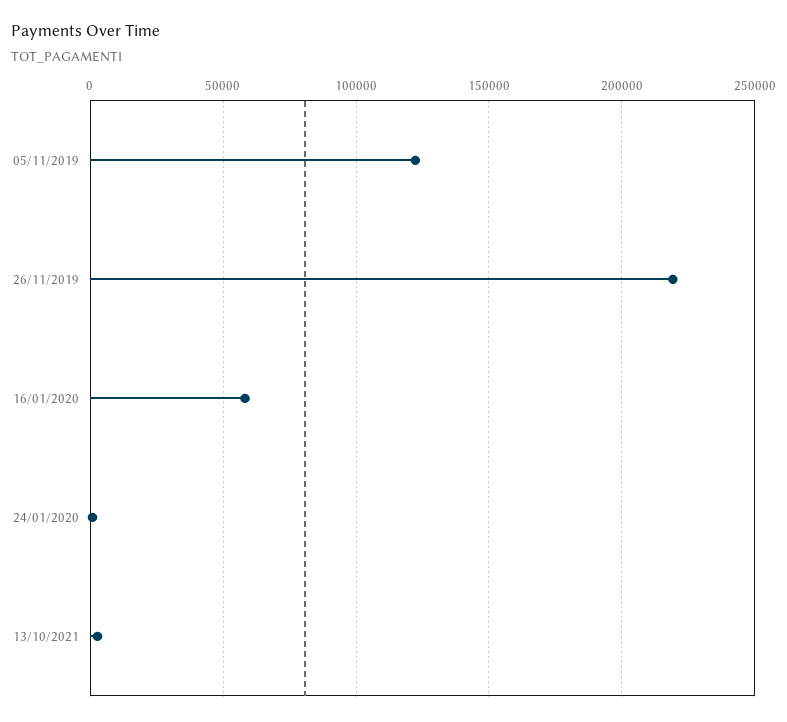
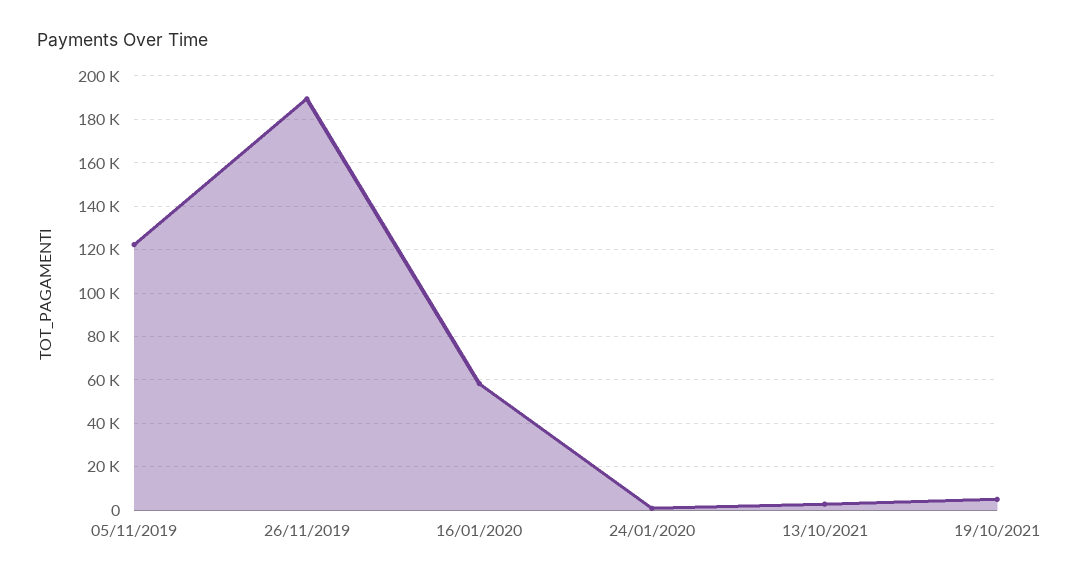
26/11/2019: 220000 -> 190000
19/10/2021: none -> 5000

